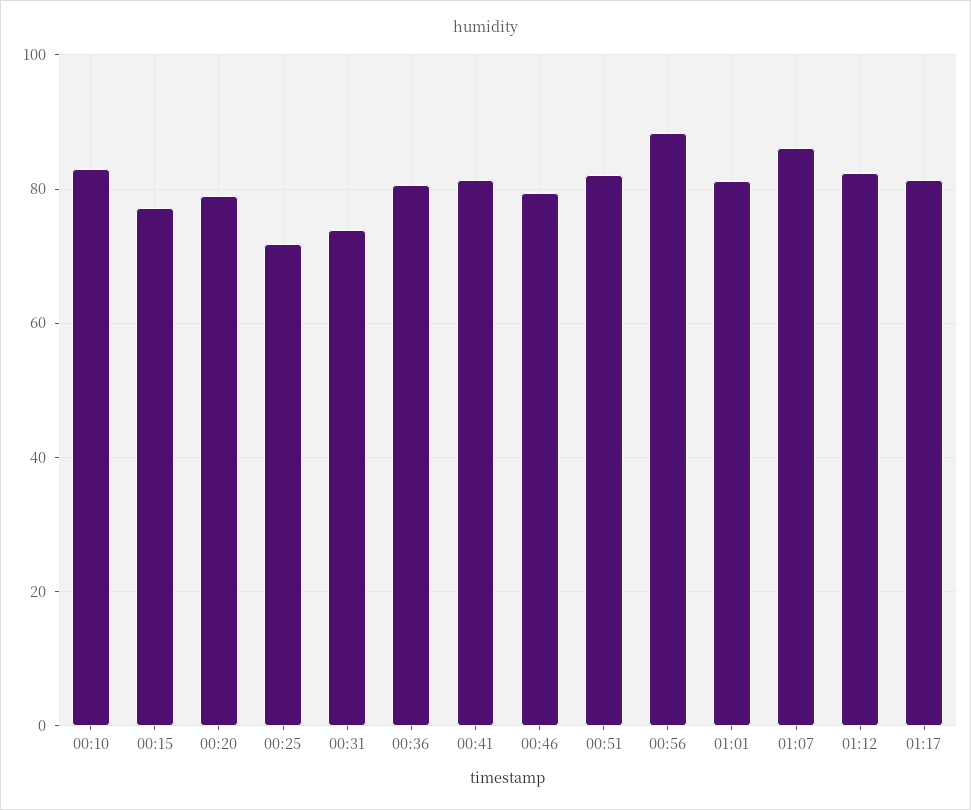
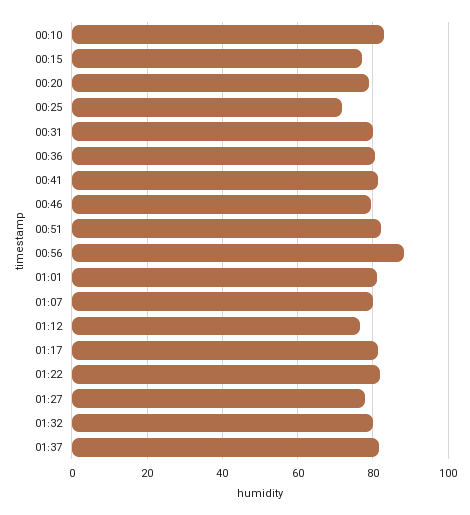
00:31: 74 -> 80
01:07: 86 -> 80
01:12: 82 -> 76
01:22: none -> 82
01:27: none -> 78
01:32: none -> 80
01:37: none -> 82

